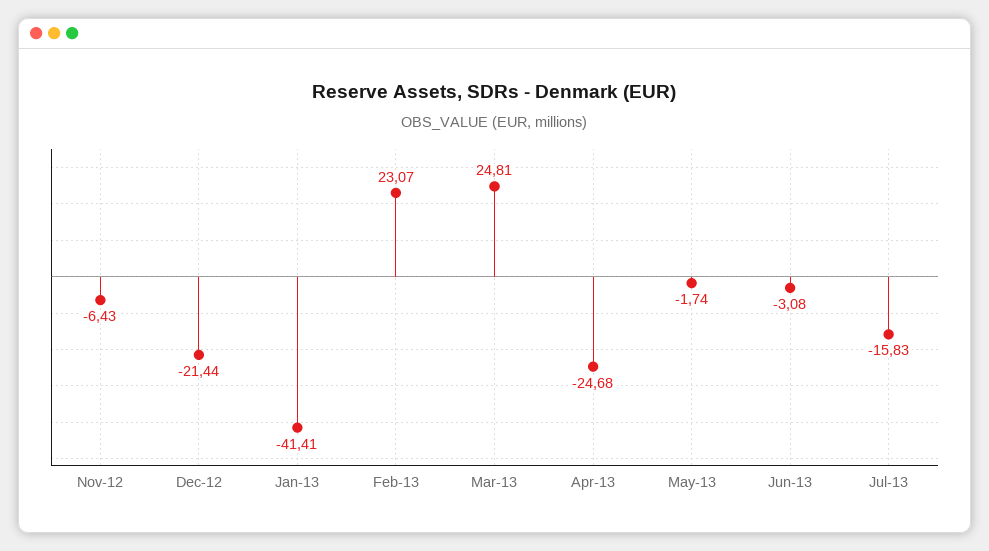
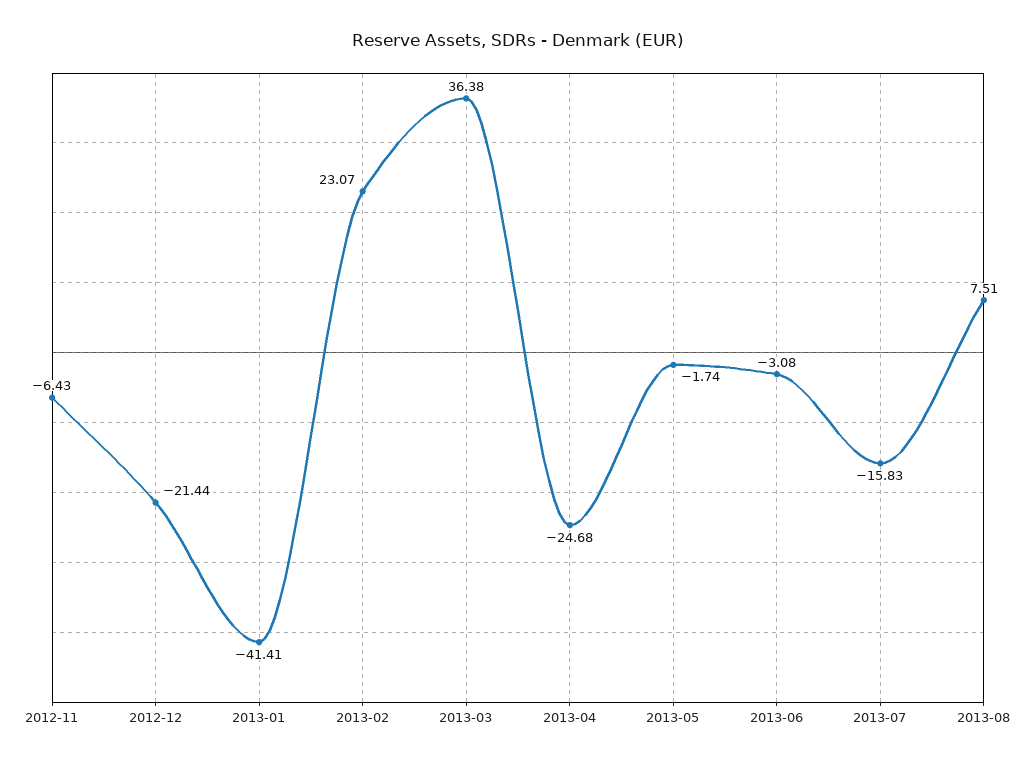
Mar-13: 24.81 -> 36.38
2013-08: none -> 7.51

